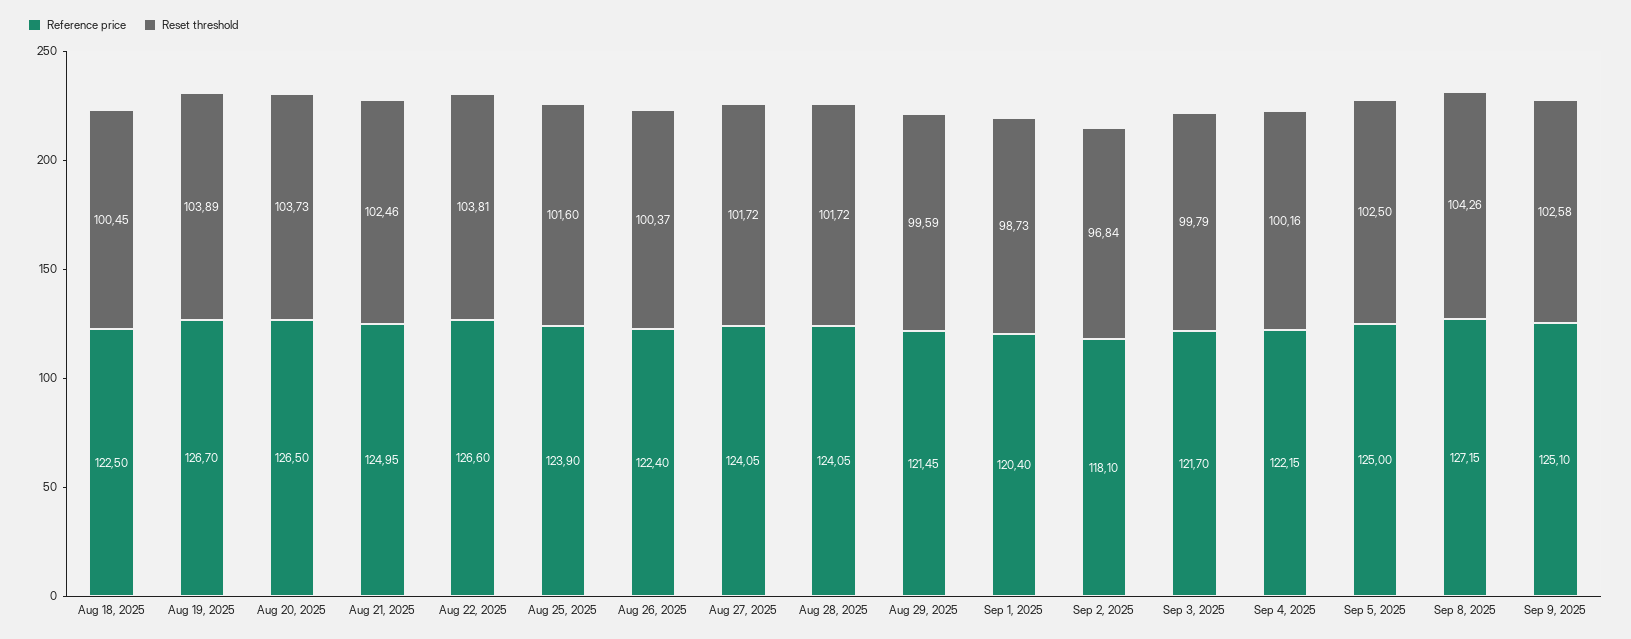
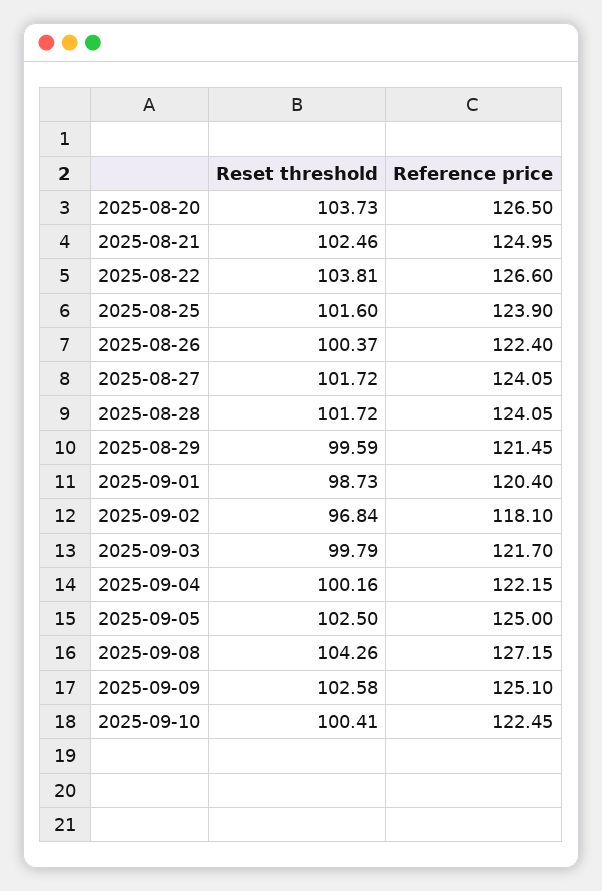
Reference price, Aug 18, 2025: 122.5 -> none
Reset threshold, Aug 18, 2025: 100.45 -> none
Reference price, Aug 19, 2025: 126.7 -> none
Reset threshold, Aug 19, 2025: 103.89 -> none
Reset threshold, 2025-09-10: none -> 100.41
Reference price, 2025-09-10: none -> 122.45

